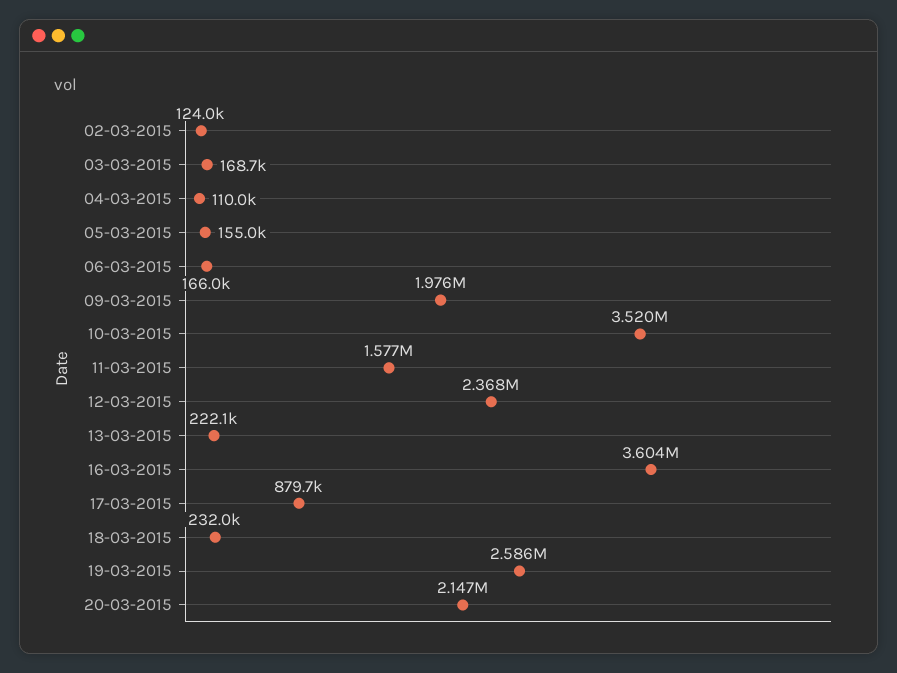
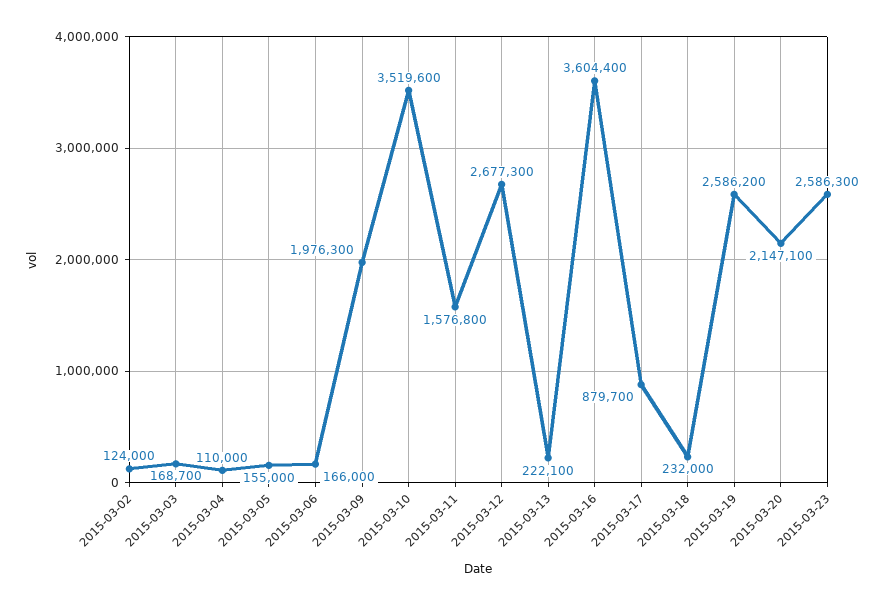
12-03-2015: 2368000 -> 2677300
2015-03-23: none -> 2586300

